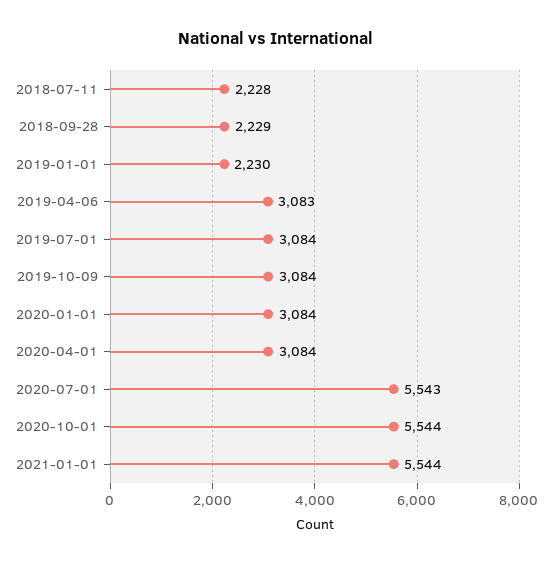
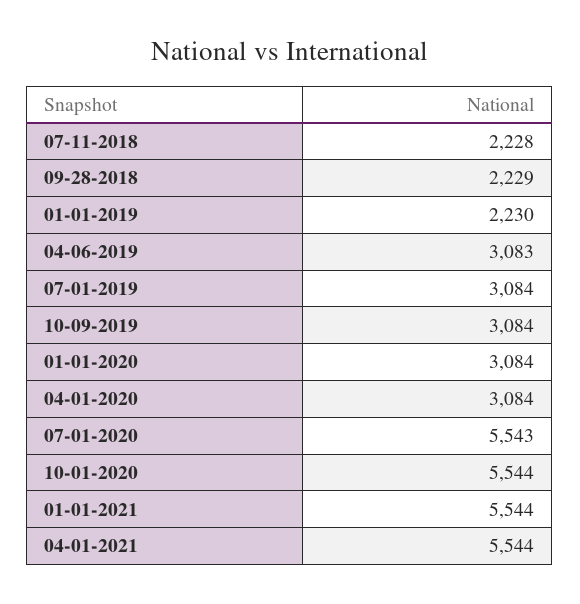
04-01-2021: none -> 5544

